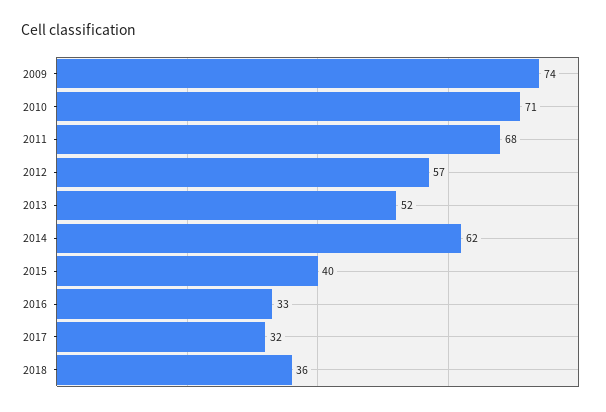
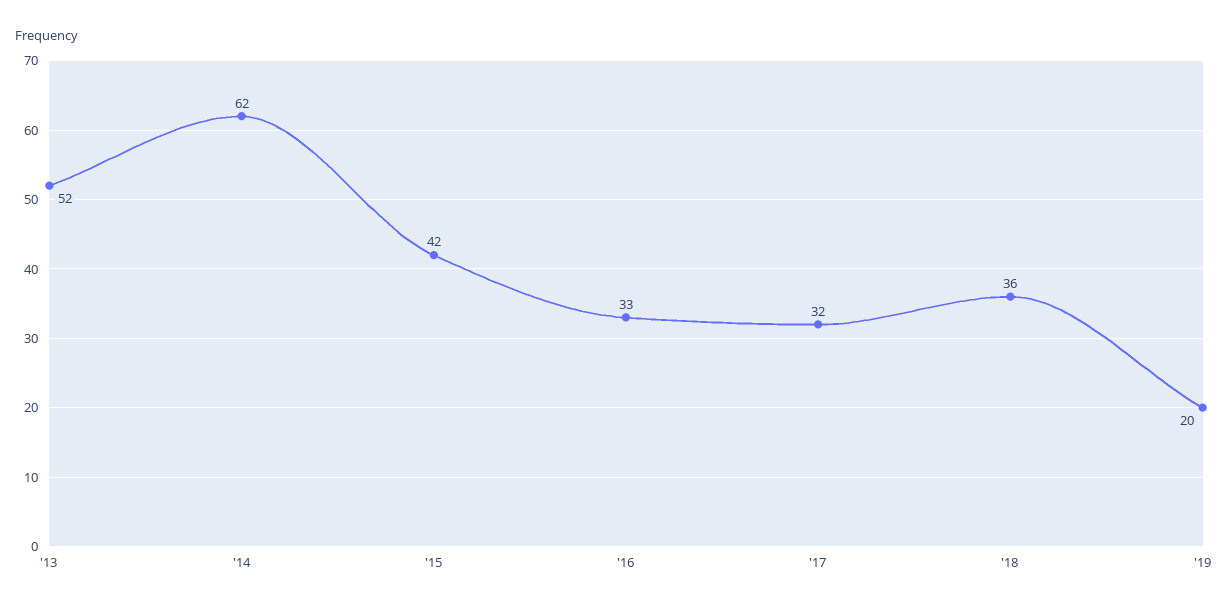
2009: 74 -> none
2010: 71 -> none
2011: 68 -> none
2012: 57 -> none
2015: 40 -> 42
'19: none -> 20

